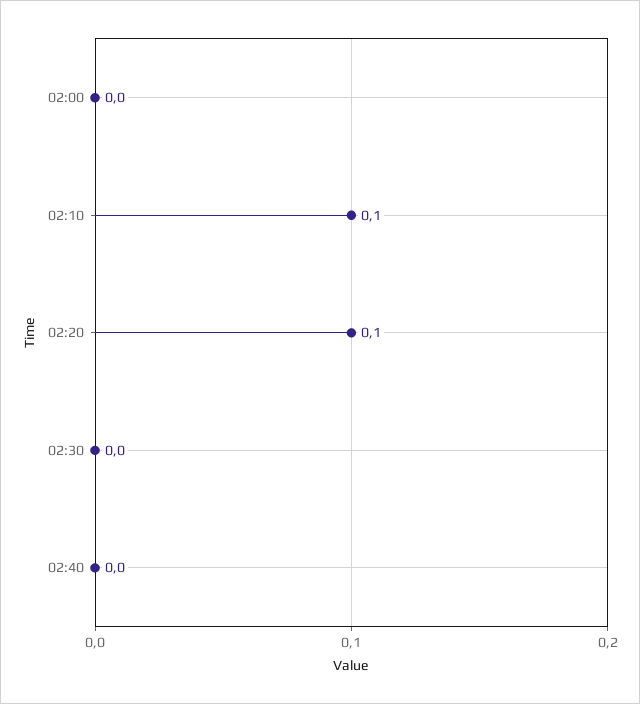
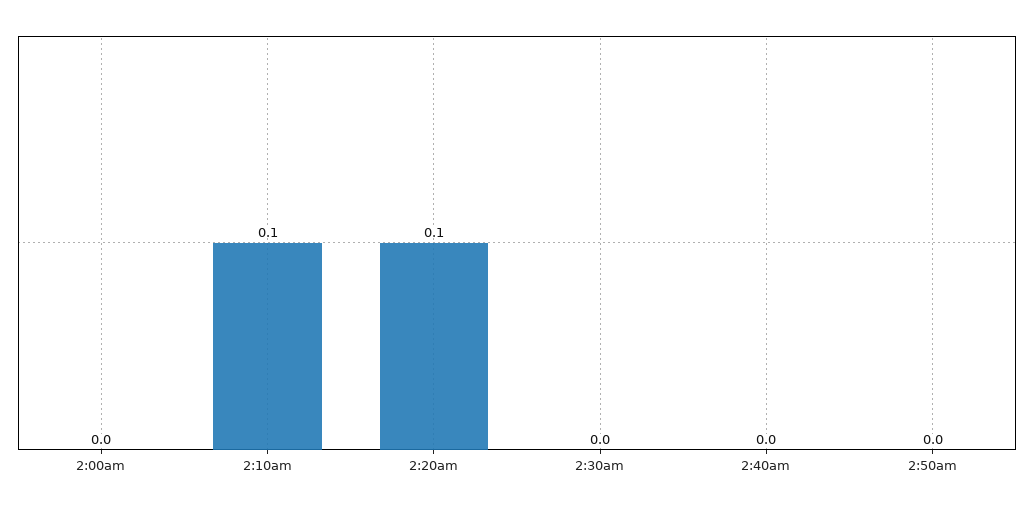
2:50am: none -> 0

